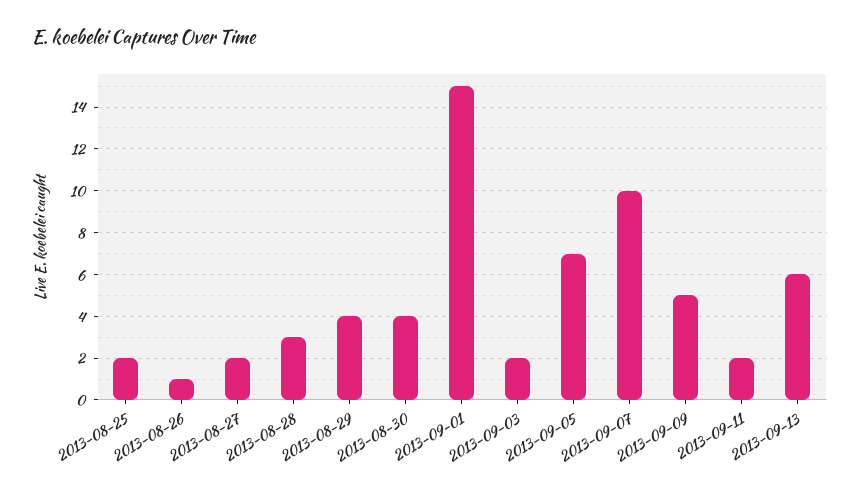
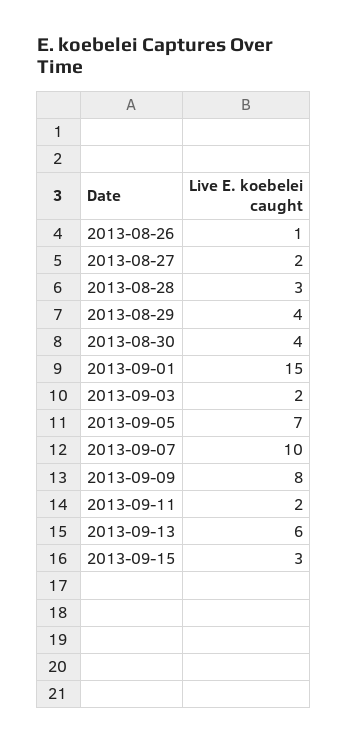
2013-08-25: 2 -> none
2013-09-09: 5 -> 8
2013-09-15: none -> 3

